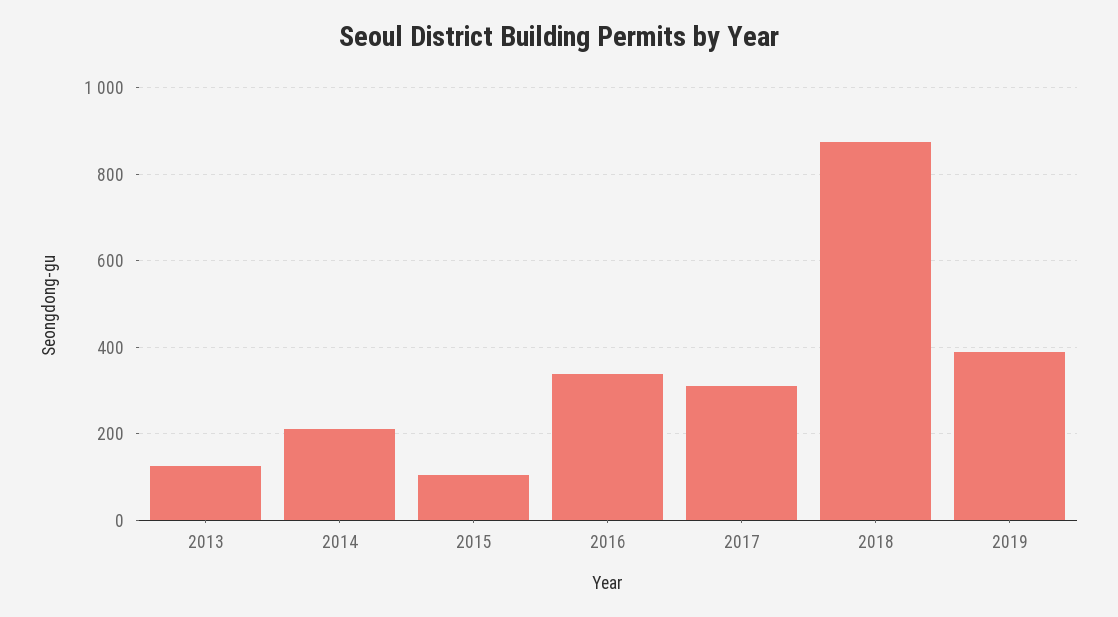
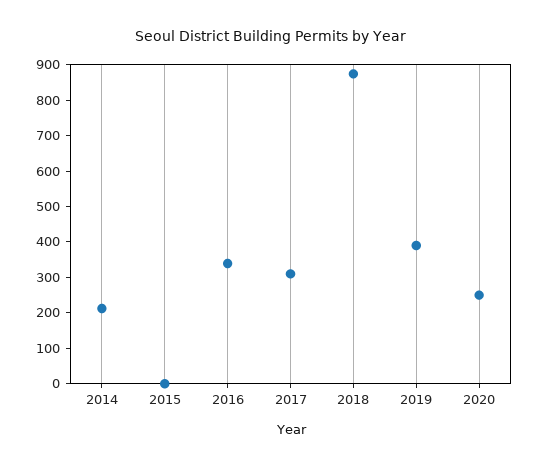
2013: 120 -> none
2015: 100 -> 0
2020: none -> 250

